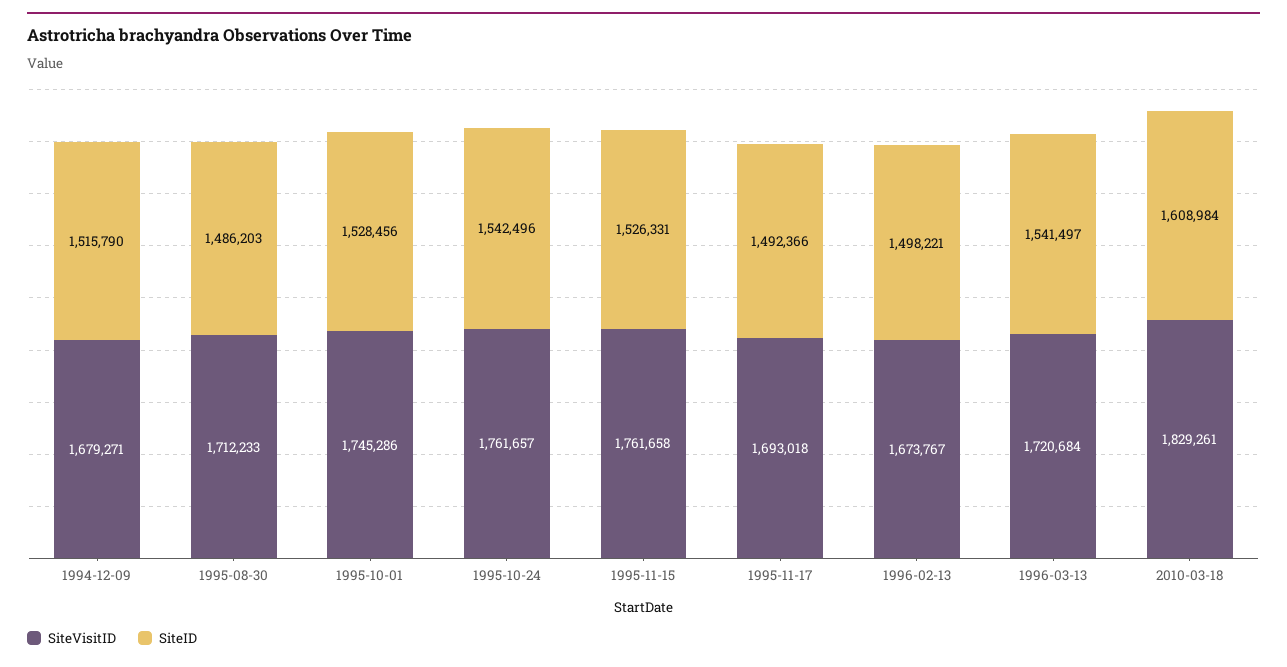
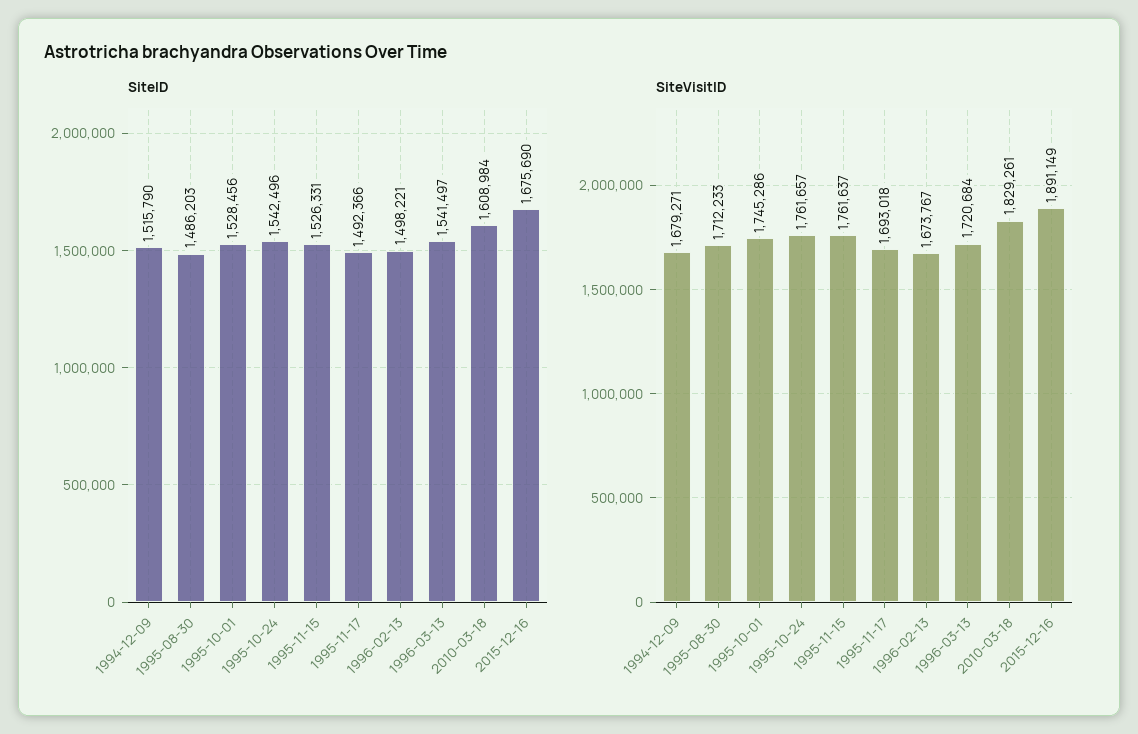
SiteVisitID, 1995-11-15: 1761658 -> 1761637
SiteID, 2015-12-16: none -> 1675690
SiteVisitID, 2015-12-16: none -> 1891149

